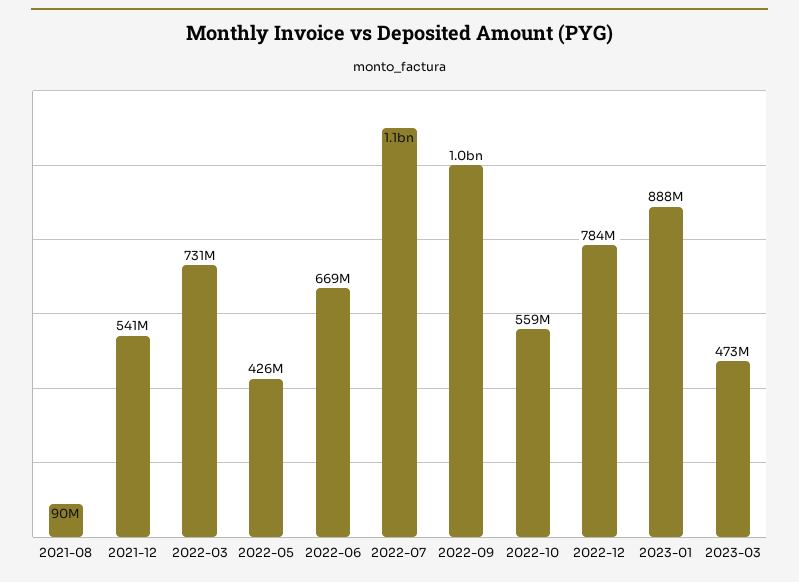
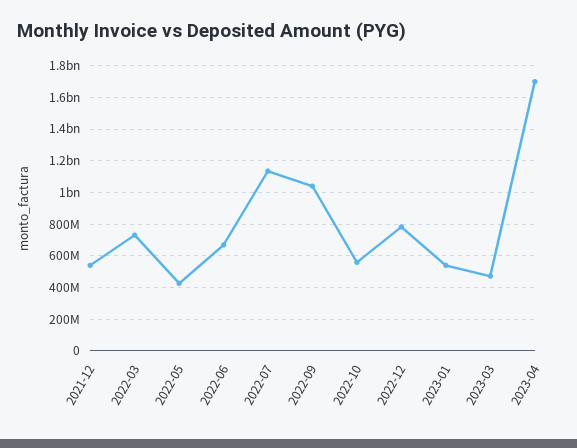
2021-08: 90000000 -> none
2023-01: 888000000 -> 550000000
2023-04: none -> 1700000000

